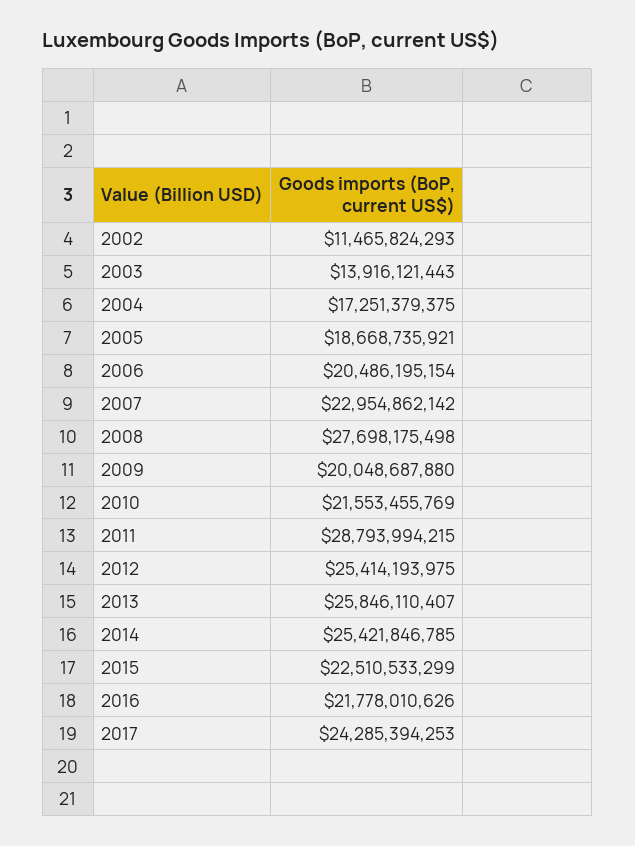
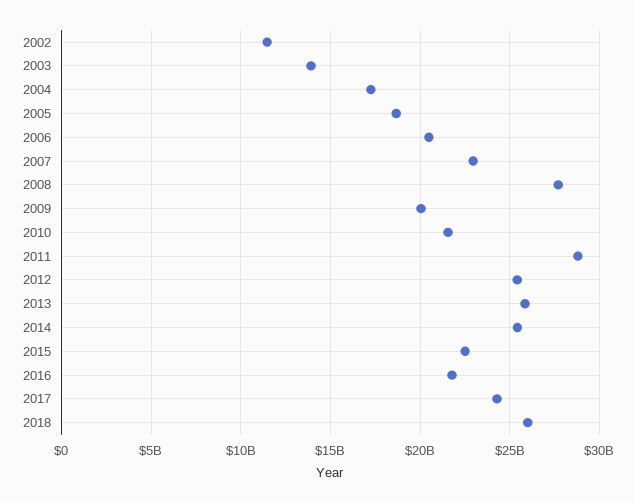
2018: none -> 26000000000

